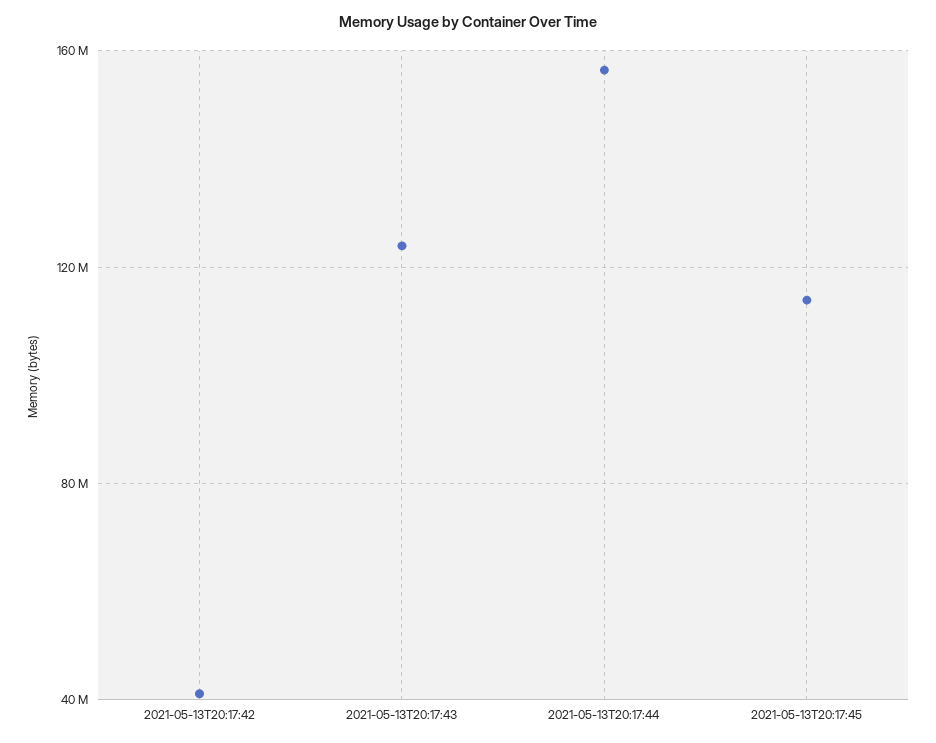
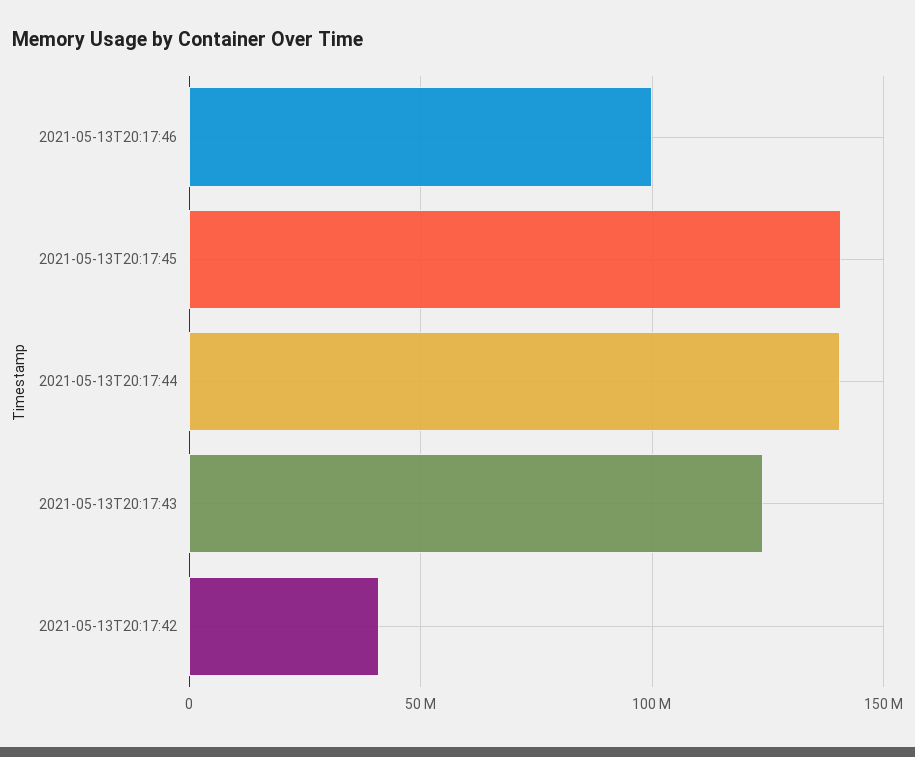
2021-05-13T20:17:44: 155000000 -> 140000000
2021-05-13T20:17:45: 115000000 -> 140000000
2021-05-13T20:17:46: none -> 100000000

